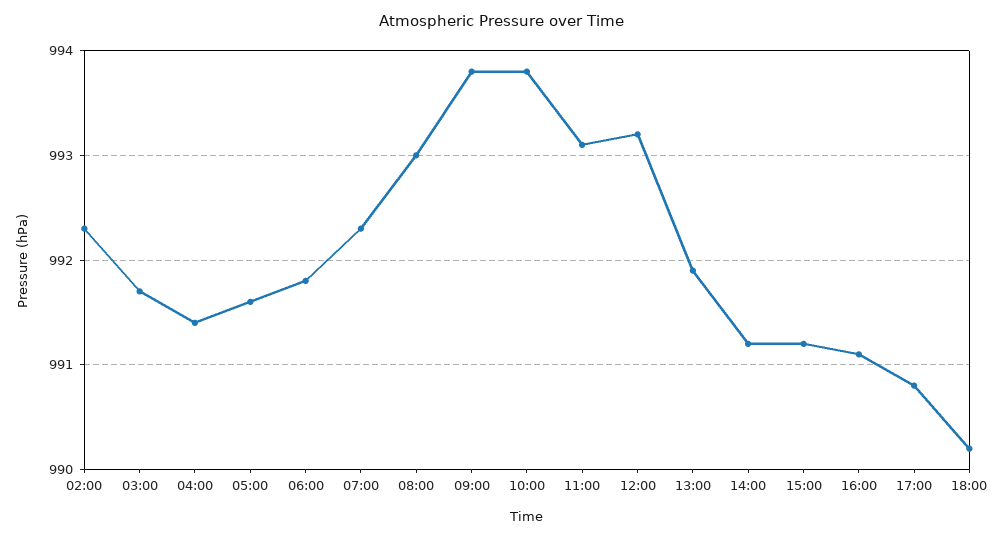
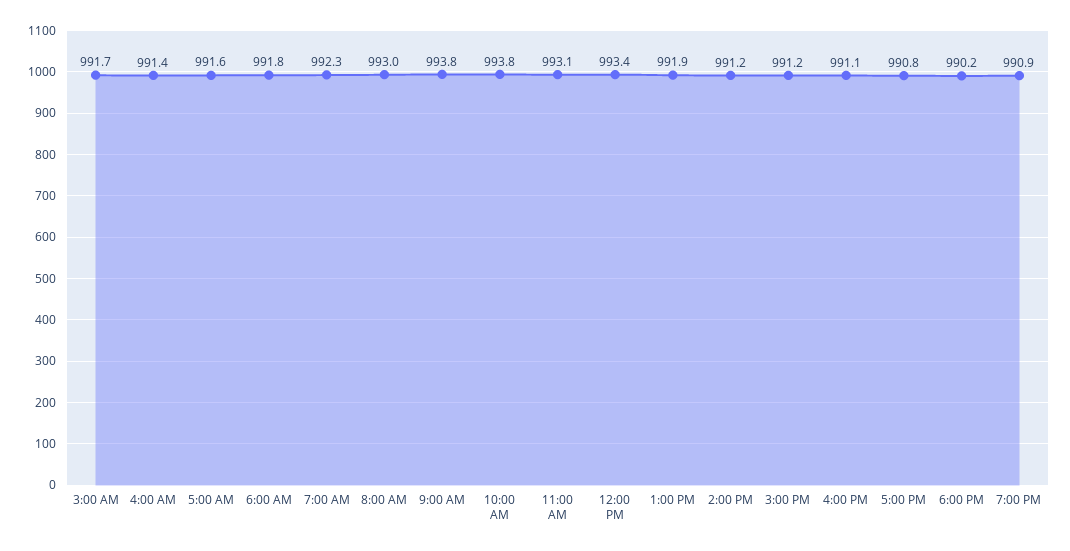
02:00: 992.3 -> none
12:00: 993.2 -> 993.4
7:00 PM: none -> 990.9

